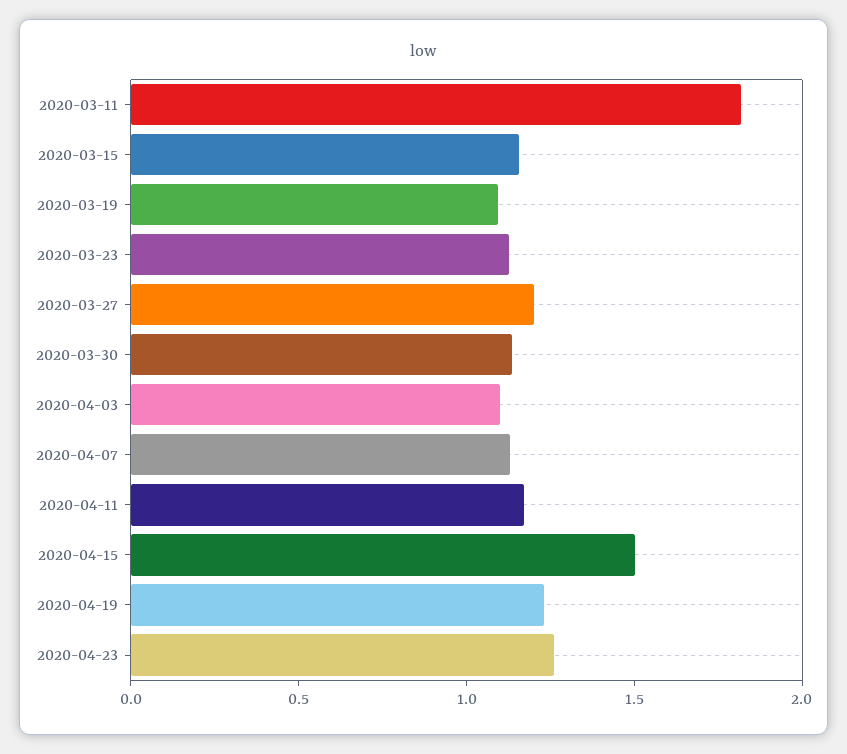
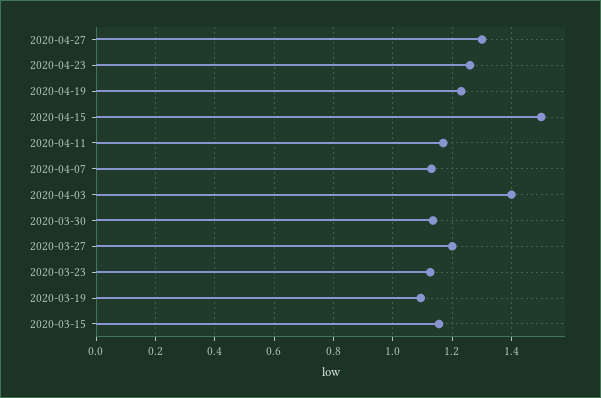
2020-03-11: 1.8 -> none
2020-04-03: 1.1 -> 1.4
2020-04-27: none -> 1.3

